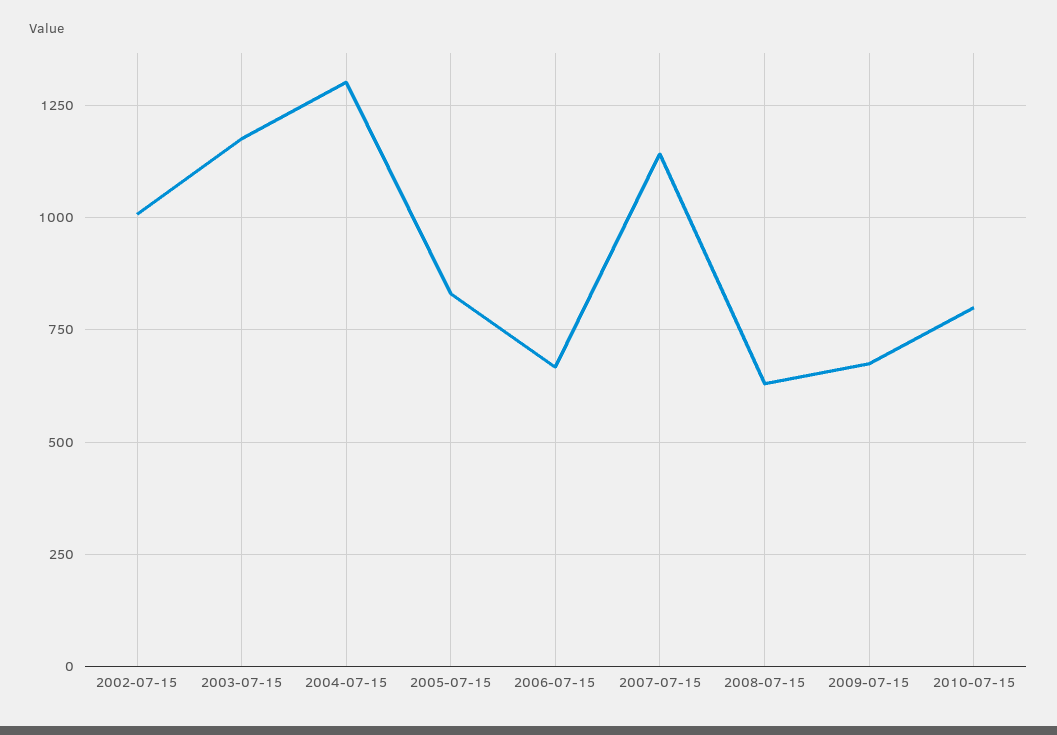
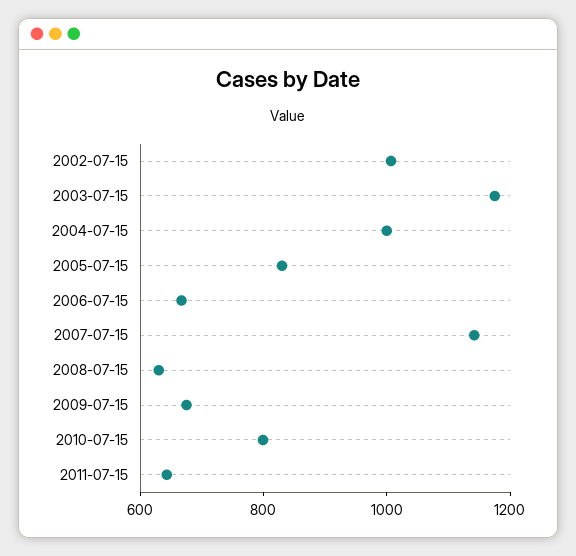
2004-07-15: 1300 -> 1000
2011-07-15: none -> 650

